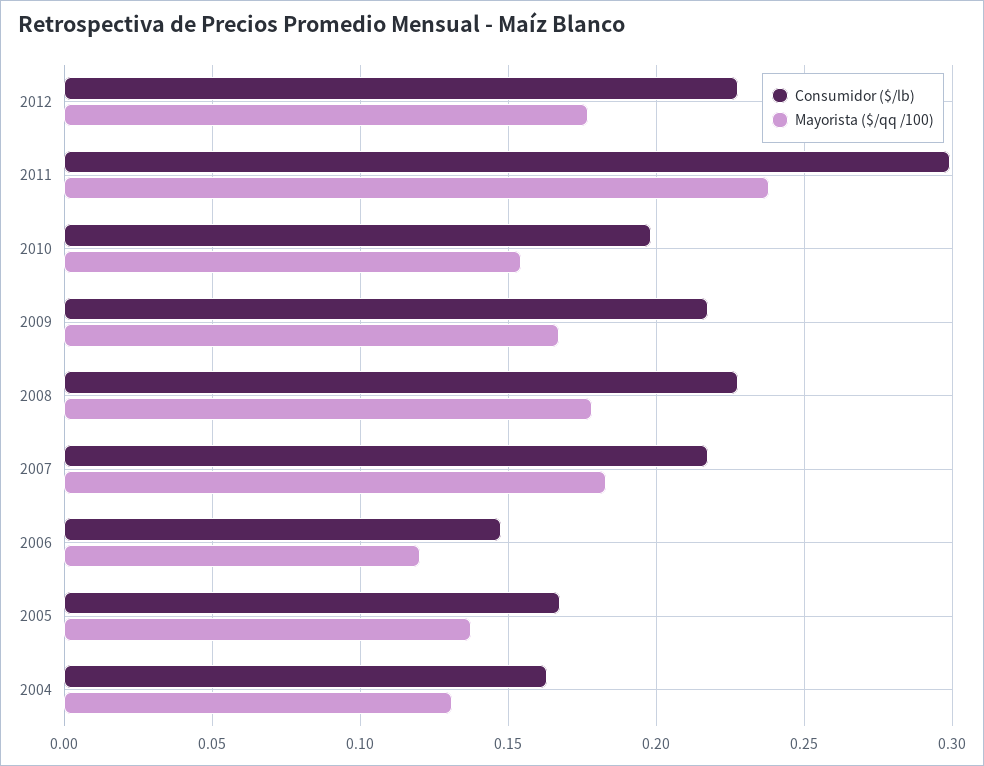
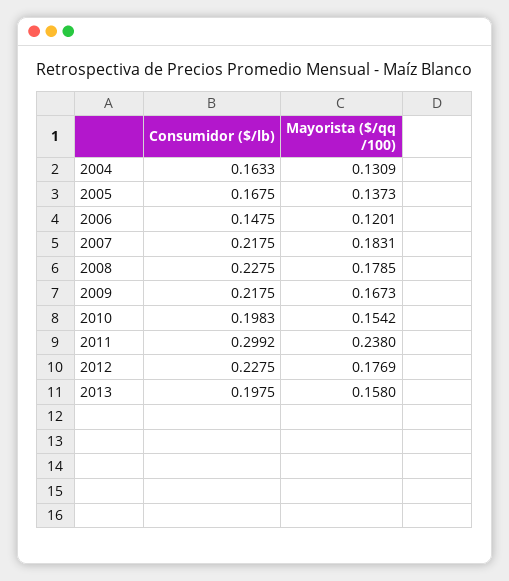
Consumidor ($/lb), 2013: none -> 0.1975
Mayorista ($/qq /100), 2013: none -> 0.158

